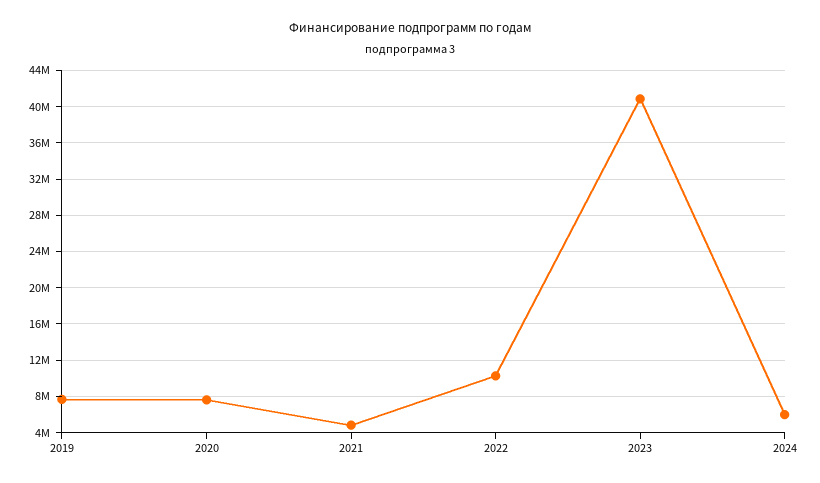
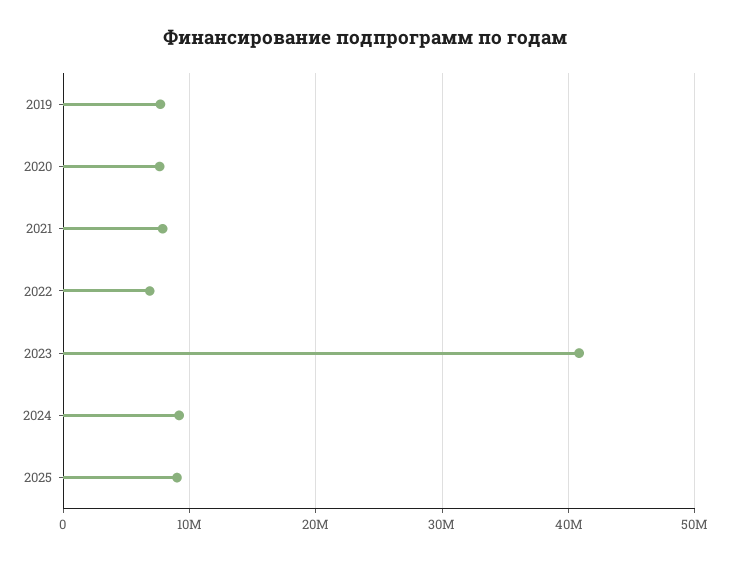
2021: 5000000 -> 8000000
2022: 10000000 -> 7000000
2024: 6000000 -> 9000000
2025: none -> 9000000

